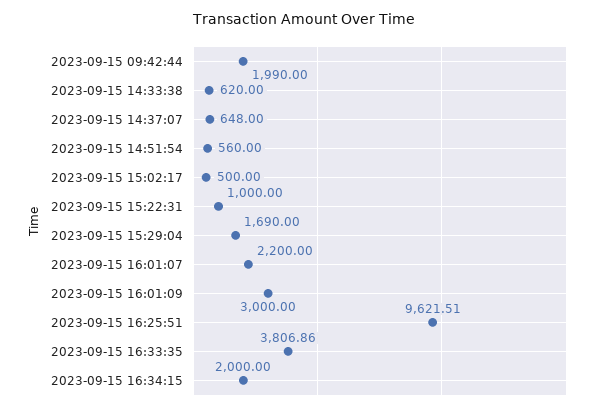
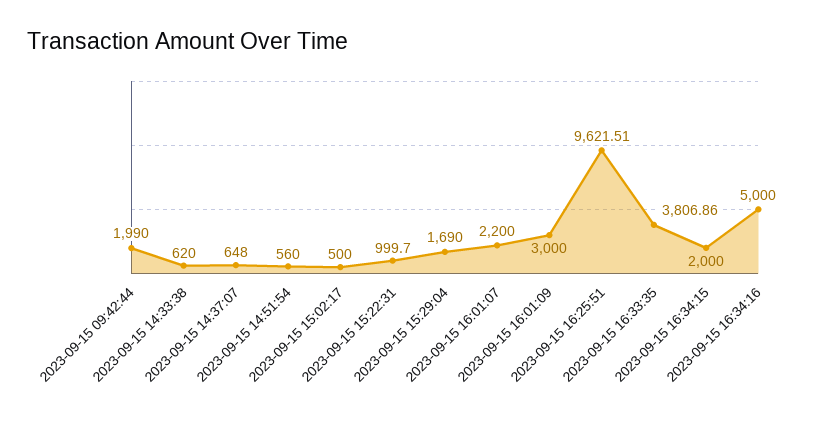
2023-09-15 15:22:31: 1000 -> 999.7
2023-09-15 16:34:16: none -> 5000

